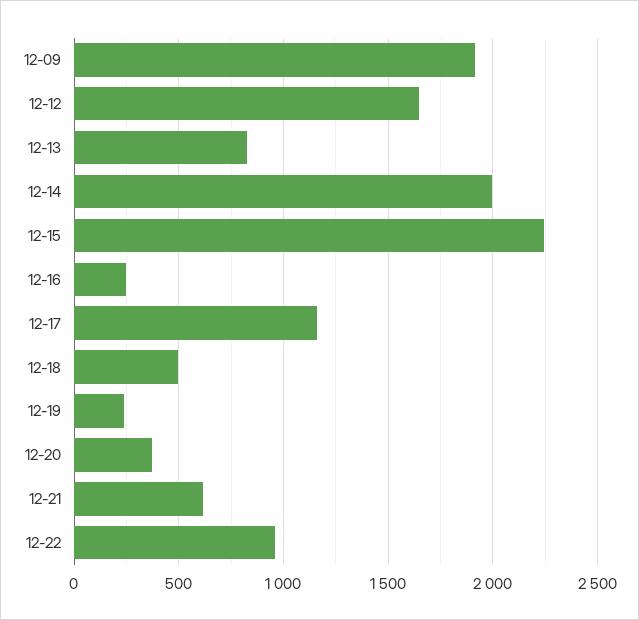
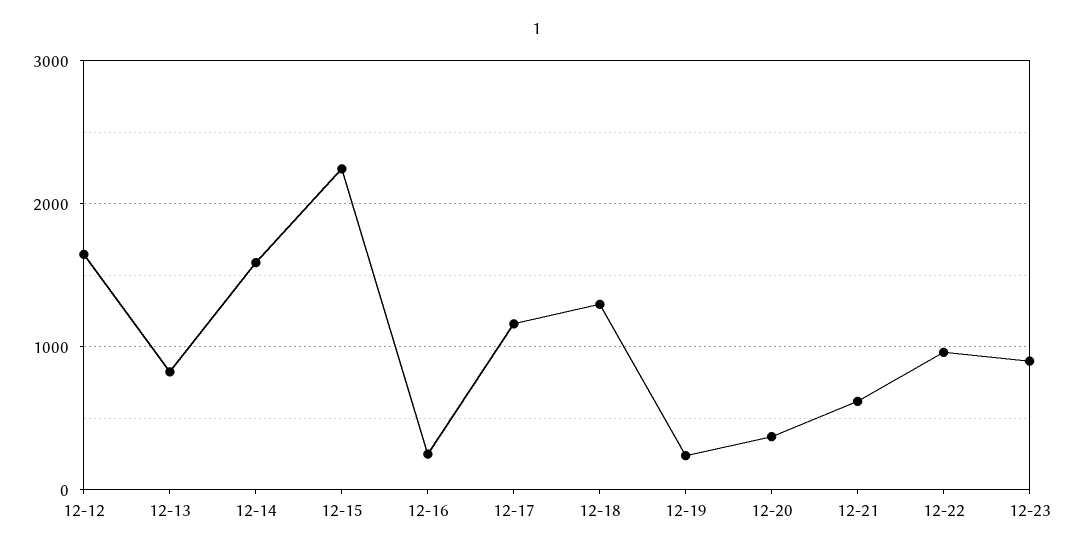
12-09: 1900 -> none
12-14: 2000 -> 1600
12-18: 500 -> 1300
12-23: none -> 900

